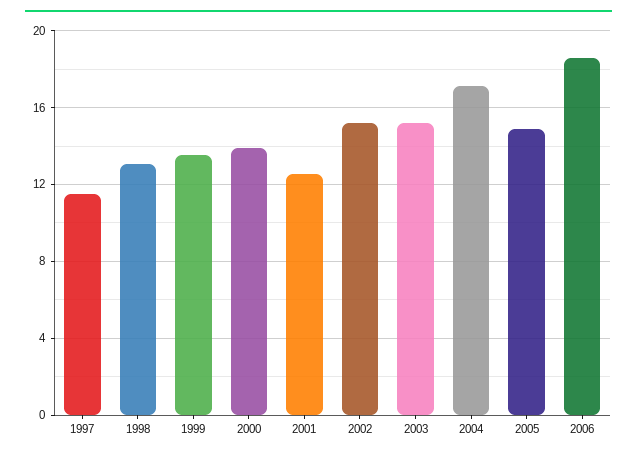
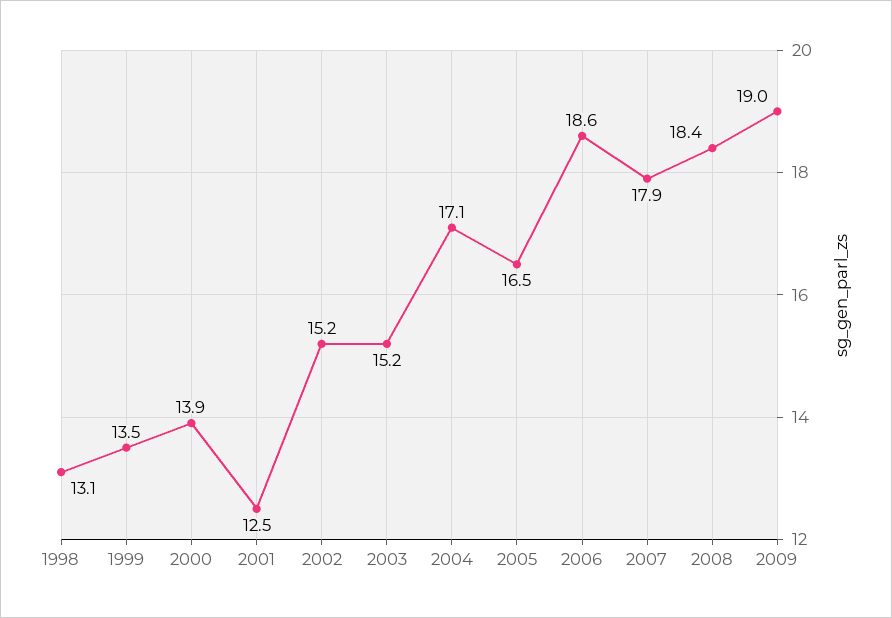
1997: 11.5 -> none
2005: 15 -> 16.5
2007: none -> 17.9
2008: none -> 18.4
2009: none -> 19

